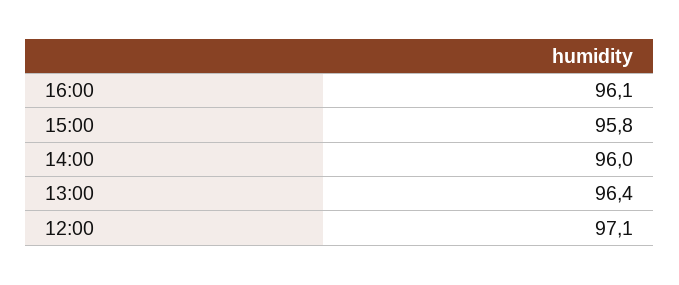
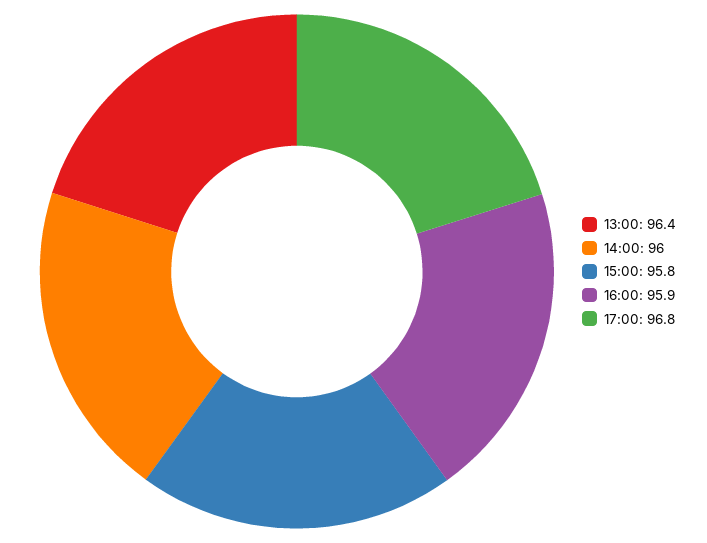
16:00: 96.1 -> 95.9
12:00: 97.1 -> none
17:00: none -> 96.8

